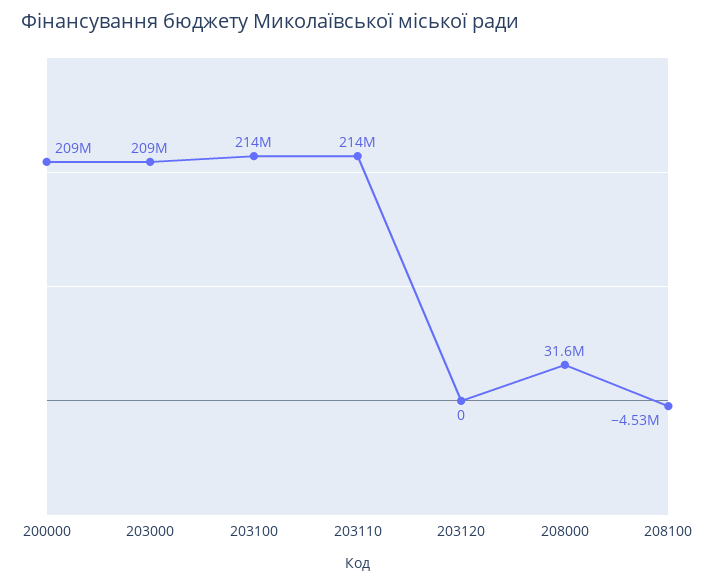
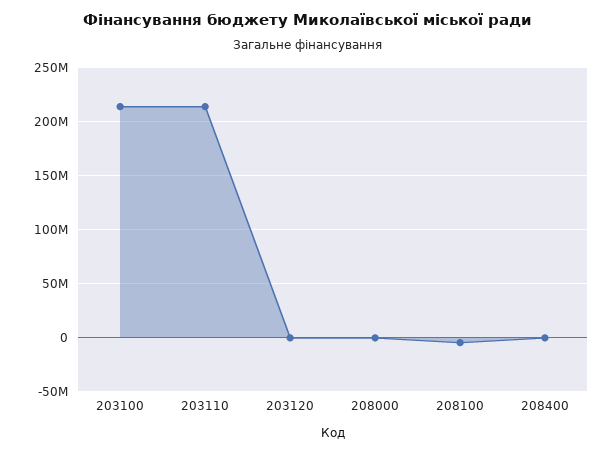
200000: 209000000 -> none
203000: 209000000 -> none
208000: 31600000 -> 0
208400: none -> 0

